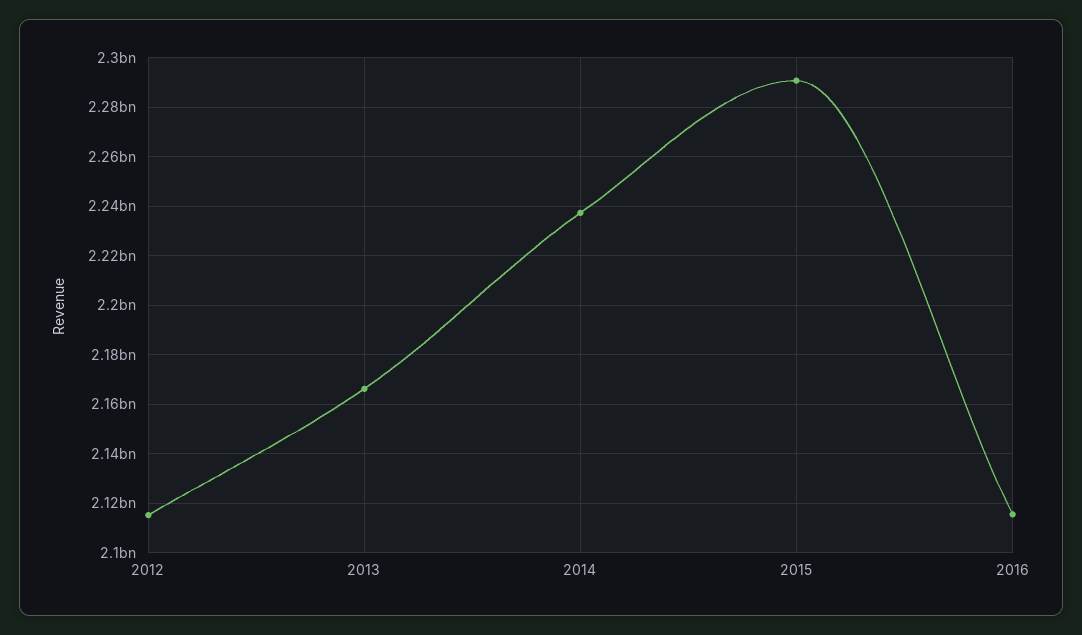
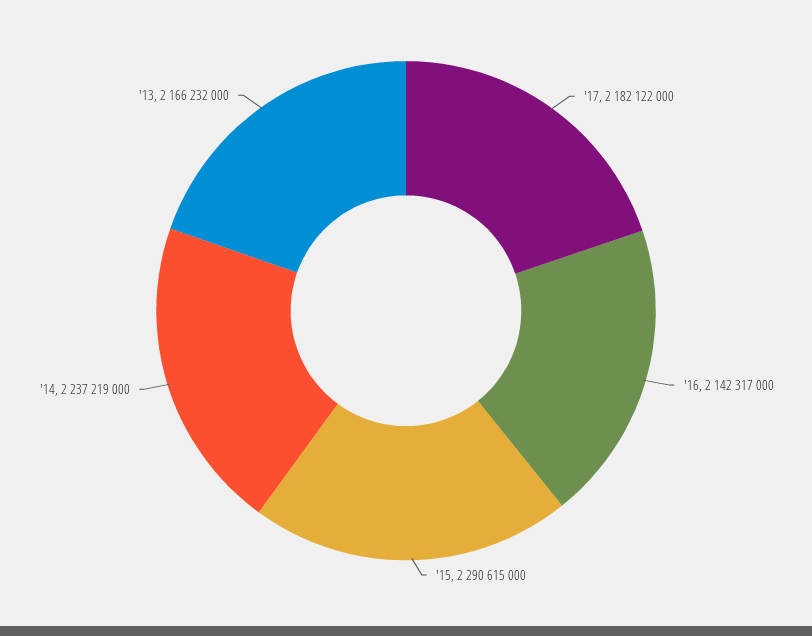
2012: 2115000000 -> none
2016: 2115000000 -> 2142317000
'17: none -> 2182122000

